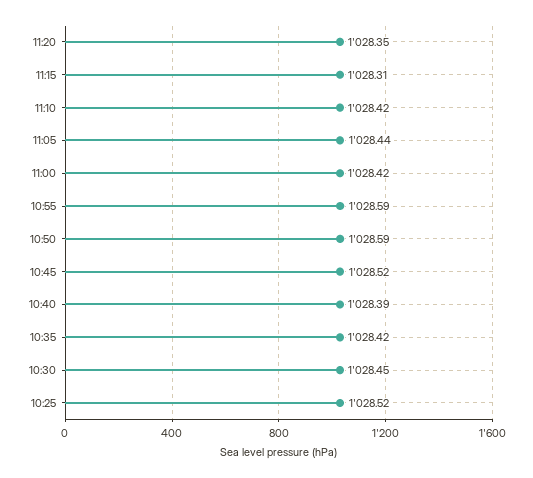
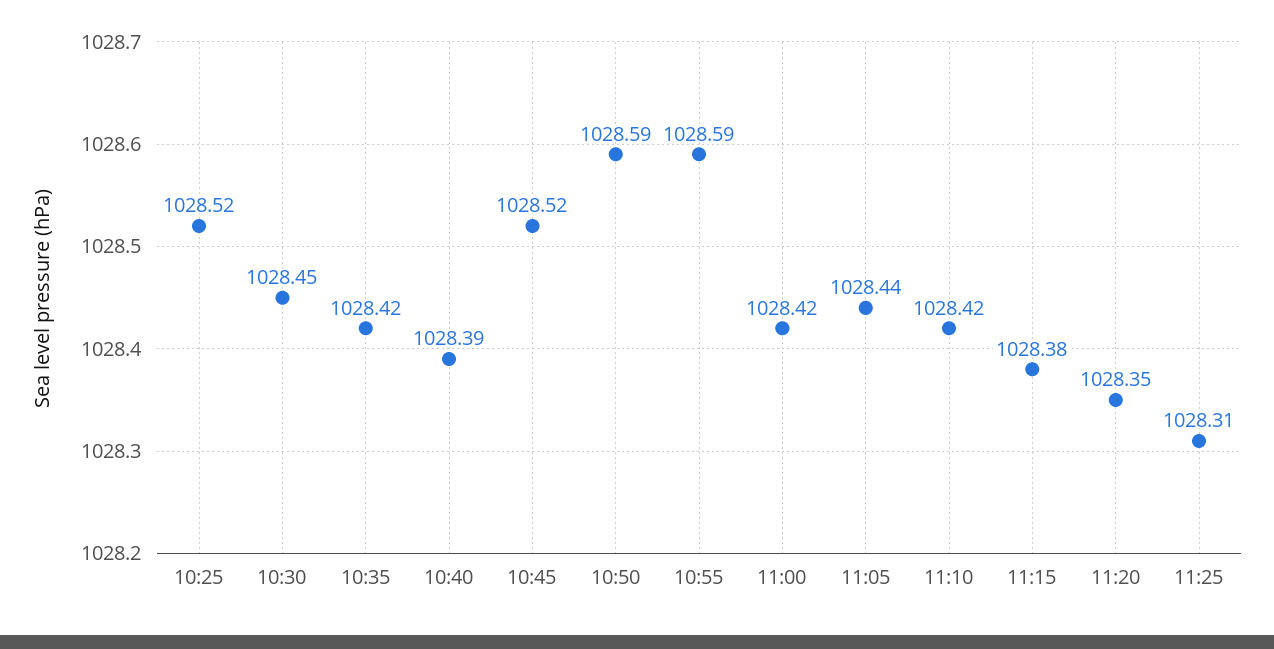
11:15: 1028.31 -> 1028.38
11:25: none -> 1028.31

